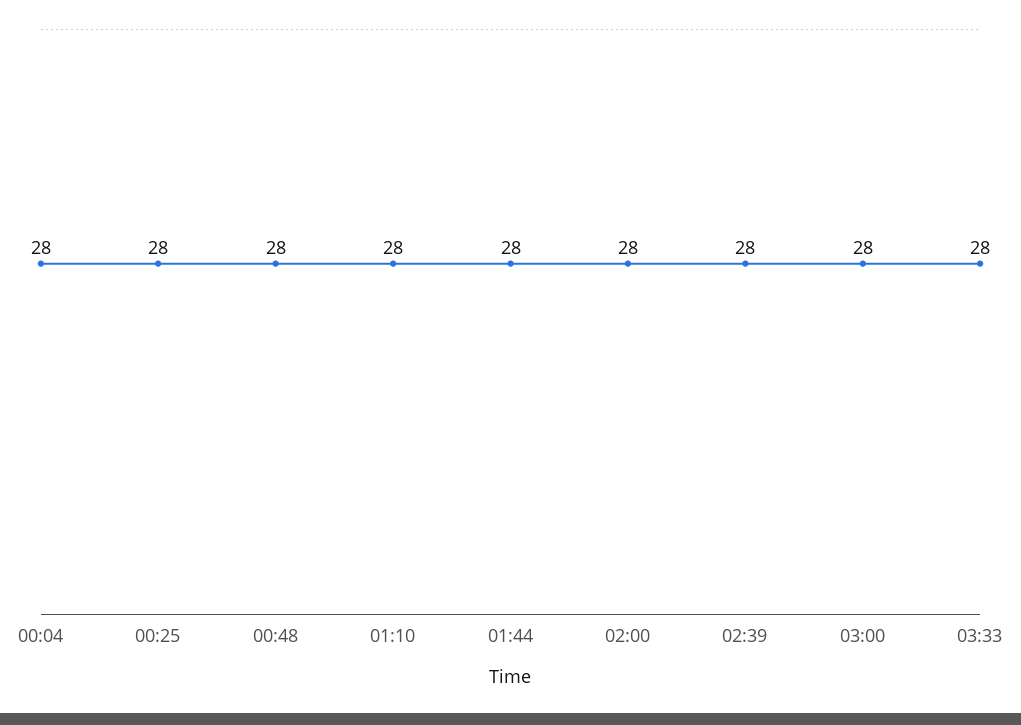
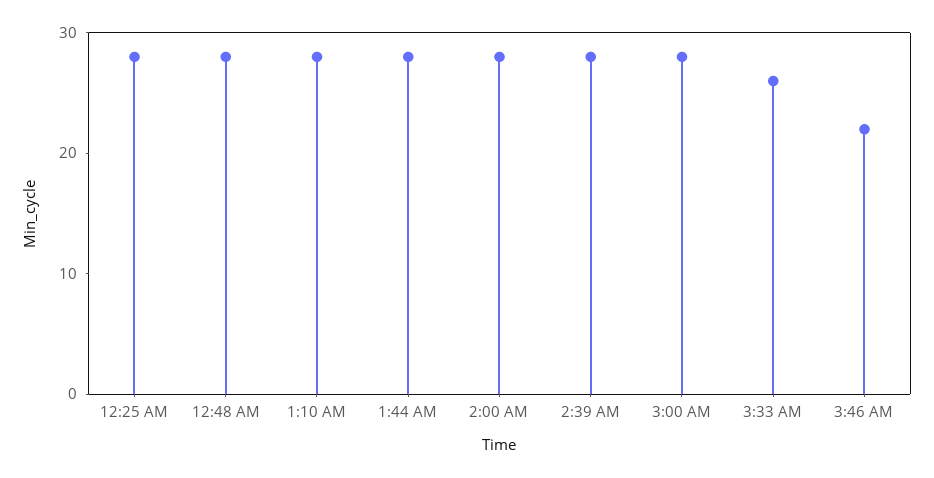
00:04: 28 -> none
03:33: 28 -> 26
3:46 AM: none -> 22

